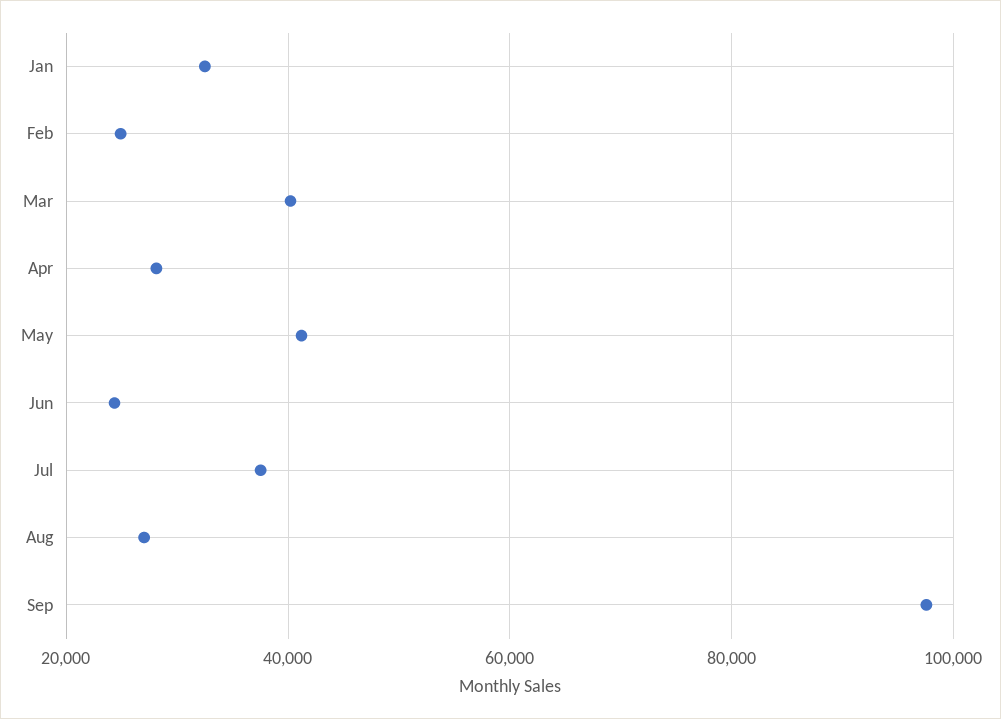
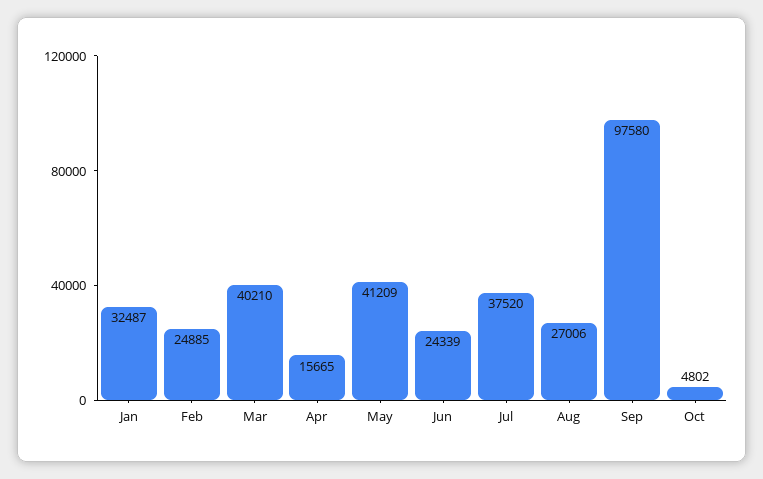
Apr: 28000 -> 15665
Oct: none -> 4802

